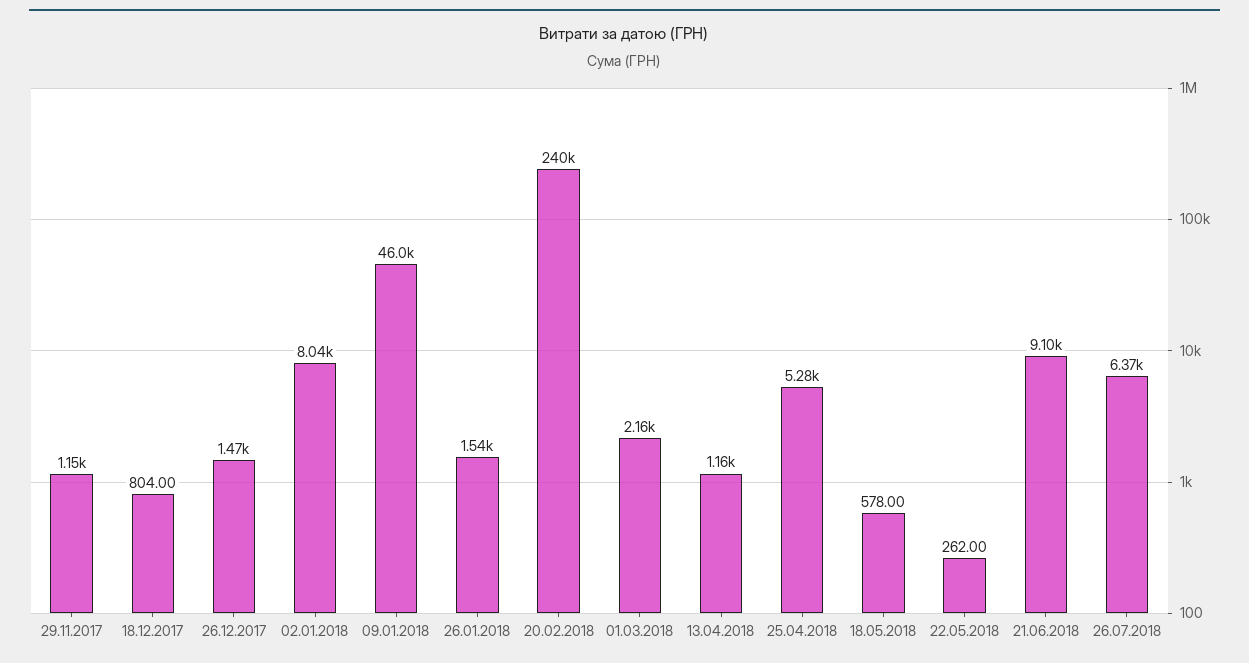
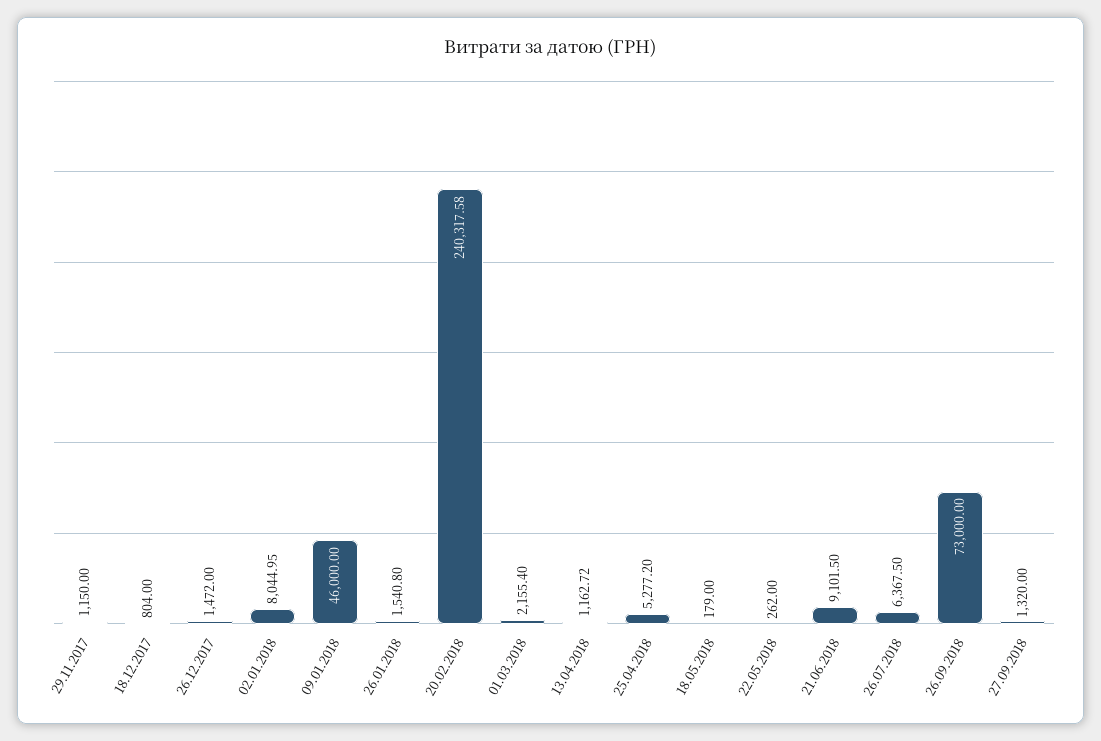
18.05.2018: 578 -> 179
26.09.2018: none -> 73000
27.09.2018: none -> 1320

